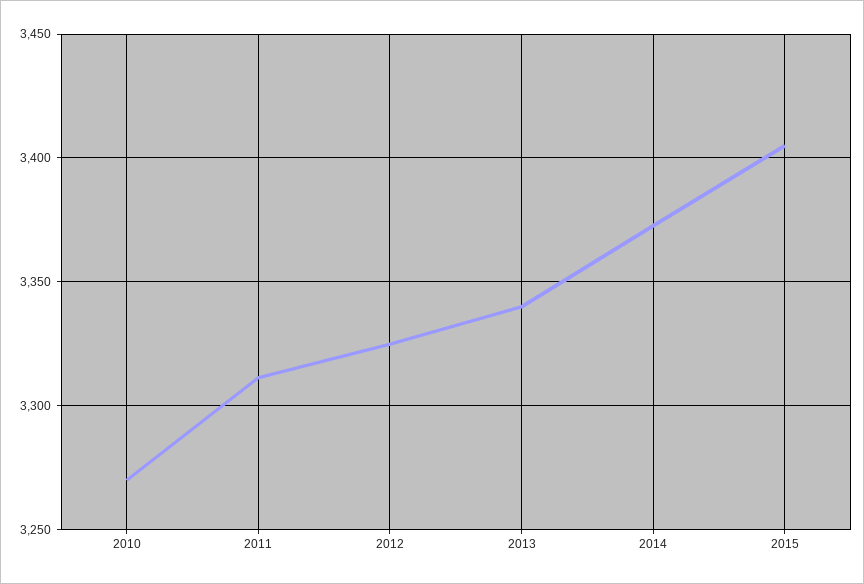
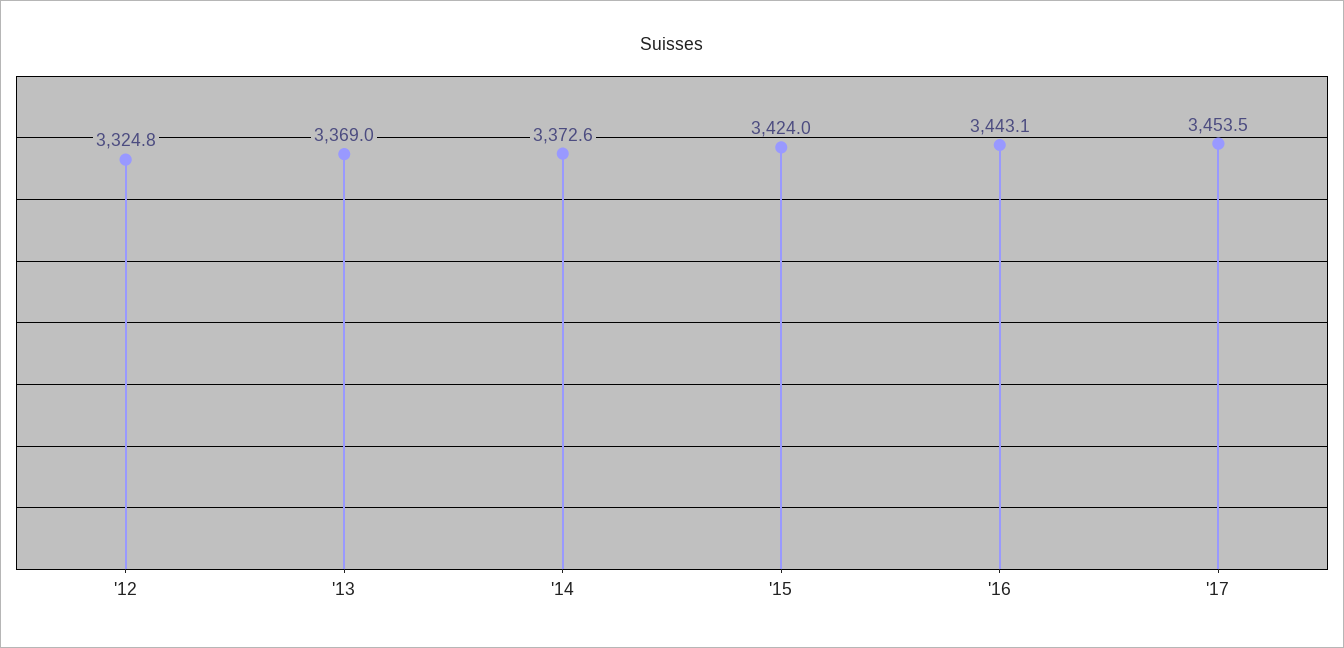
2010: 3270 -> none
2011: 3310 -> none
2013: 3340 -> 3369
2015: 3405 -> 3424
'16: none -> 3443.1
'17: none -> 3453.5

